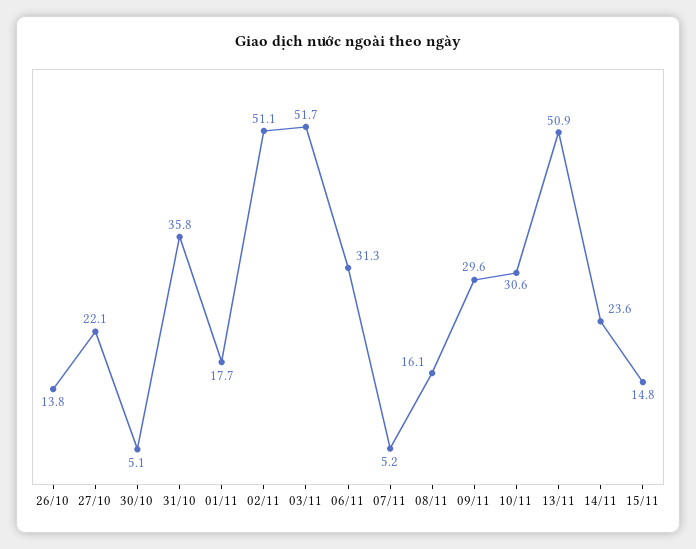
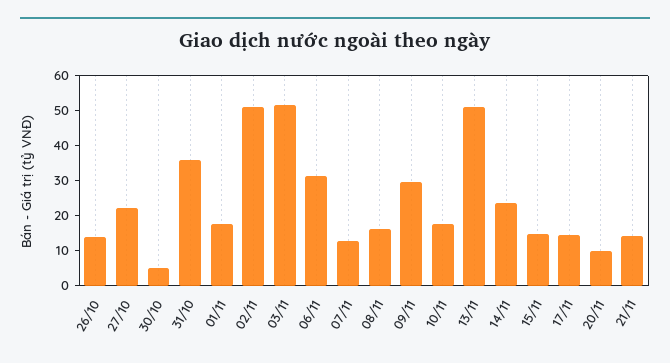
07/11: 5.2 -> 12.5
10/11: 30.6 -> 17.5
17/11: none -> 15
20/11: none -> 10
21/11: none -> 15

